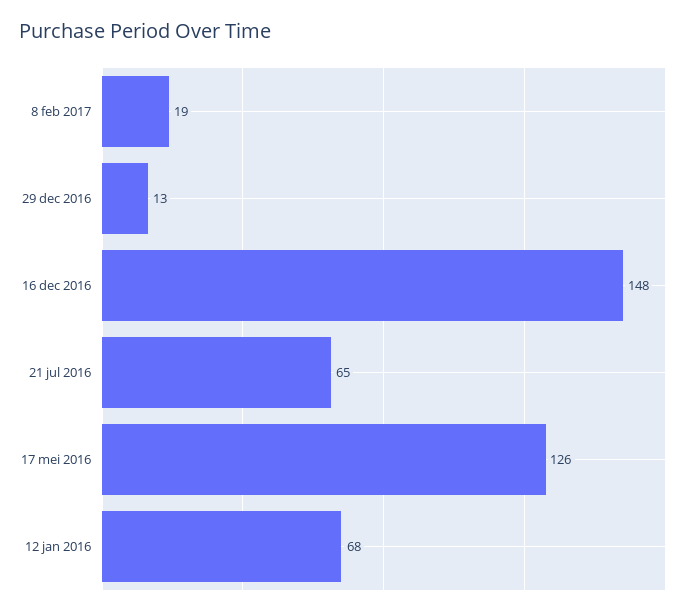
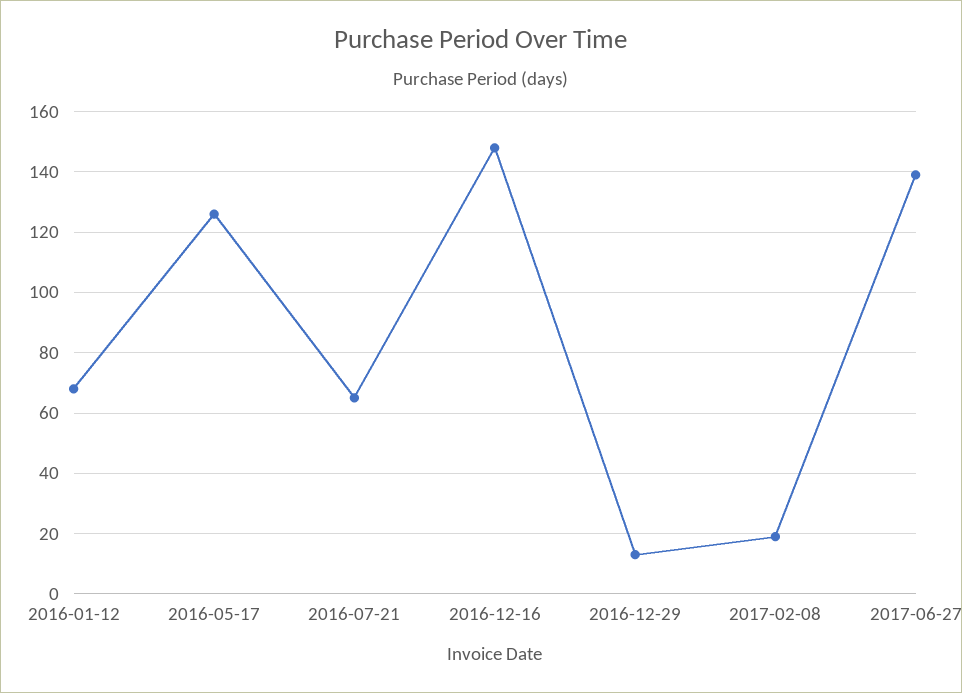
2017-06-27: none -> 140

